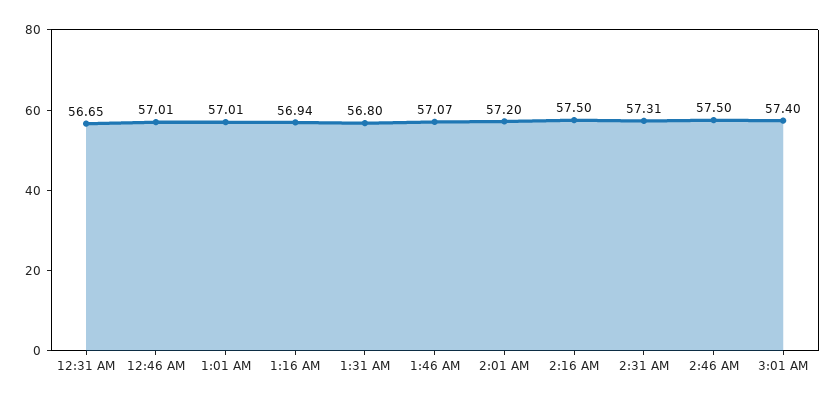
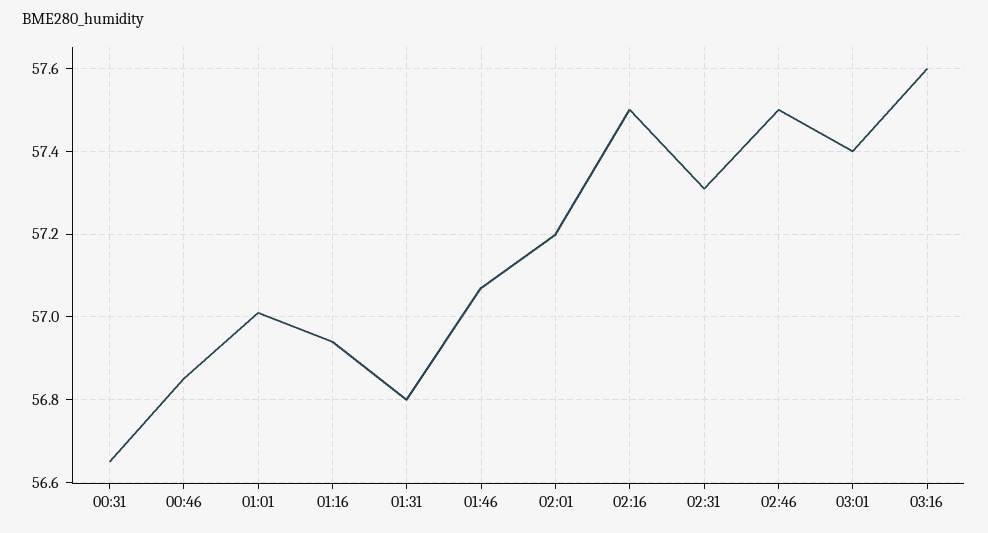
12:46 AM: 57.01 -> 56.85
03:16: none -> 57.6

